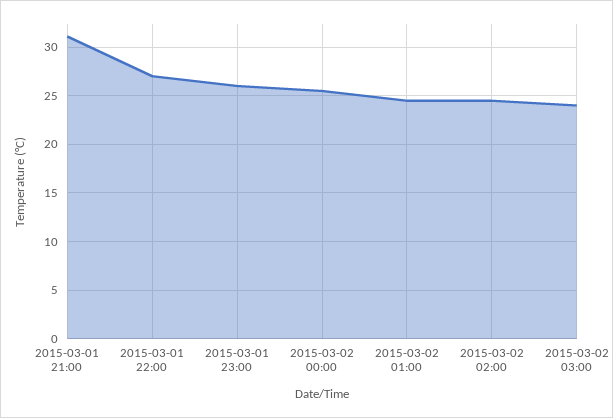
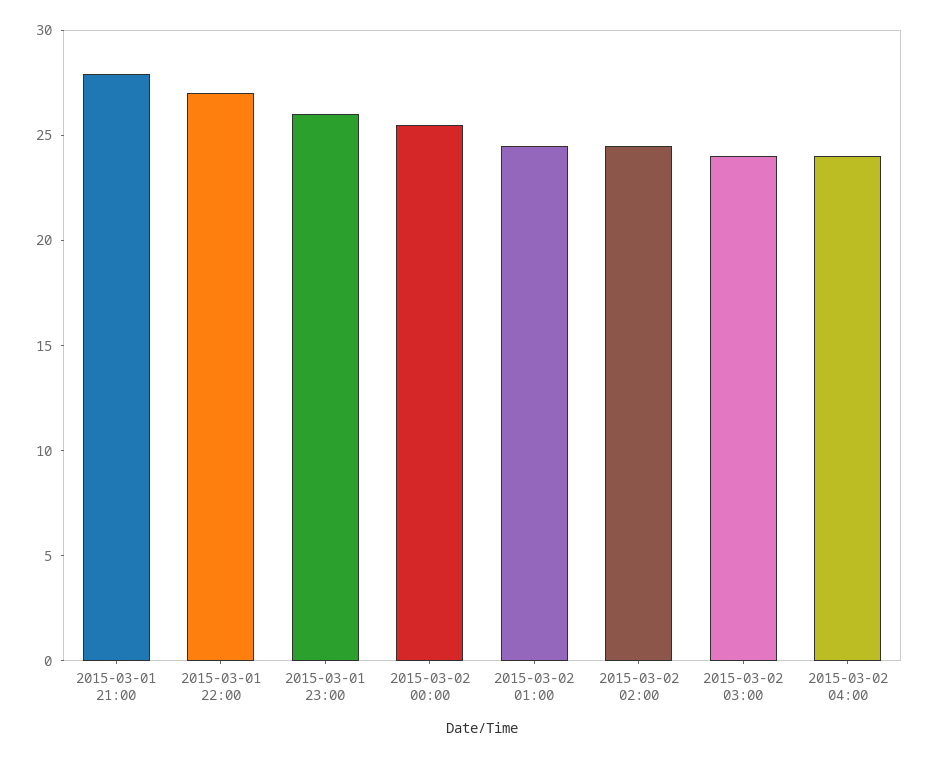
2015-03-01 21:00: 31 -> 28
2015-03-02 04:00: none -> 24

